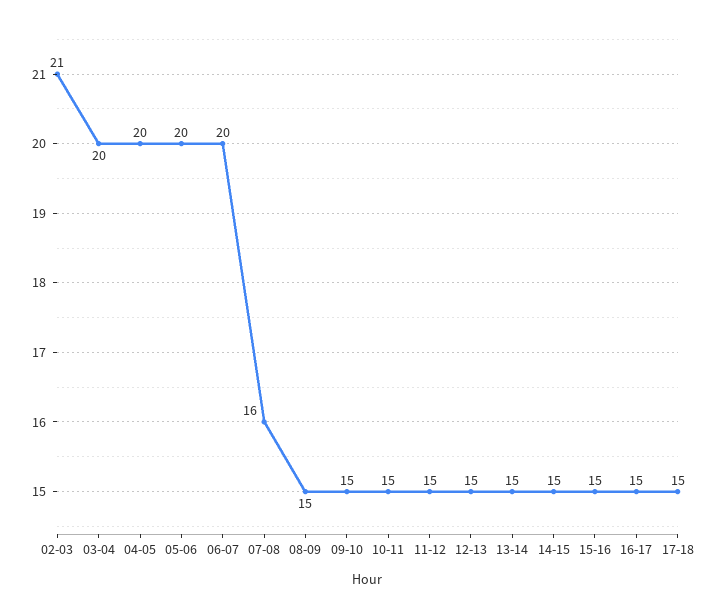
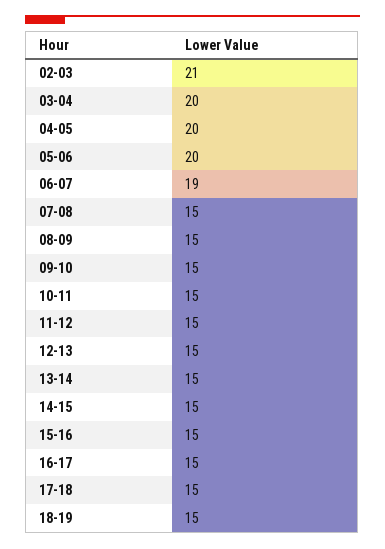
06-07: 20 -> 19
07-08: 16 -> 15
18-19: none -> 15

